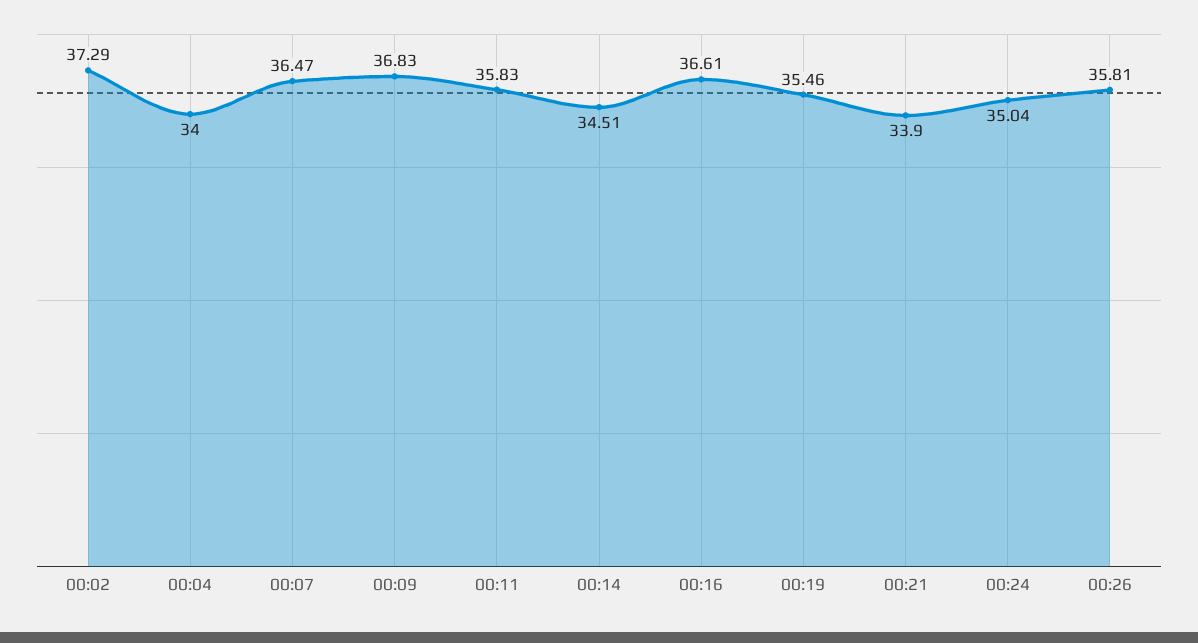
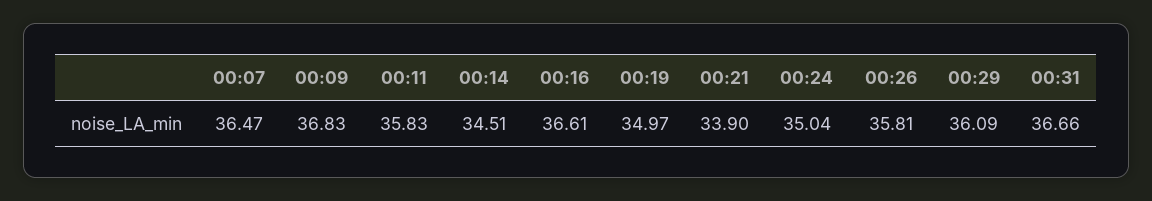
00:02: 37.29 -> none
00:04: 34 -> none
00:19: 35.46 -> 34.97
00:29: none -> 36.09
00:31: none -> 36.66

